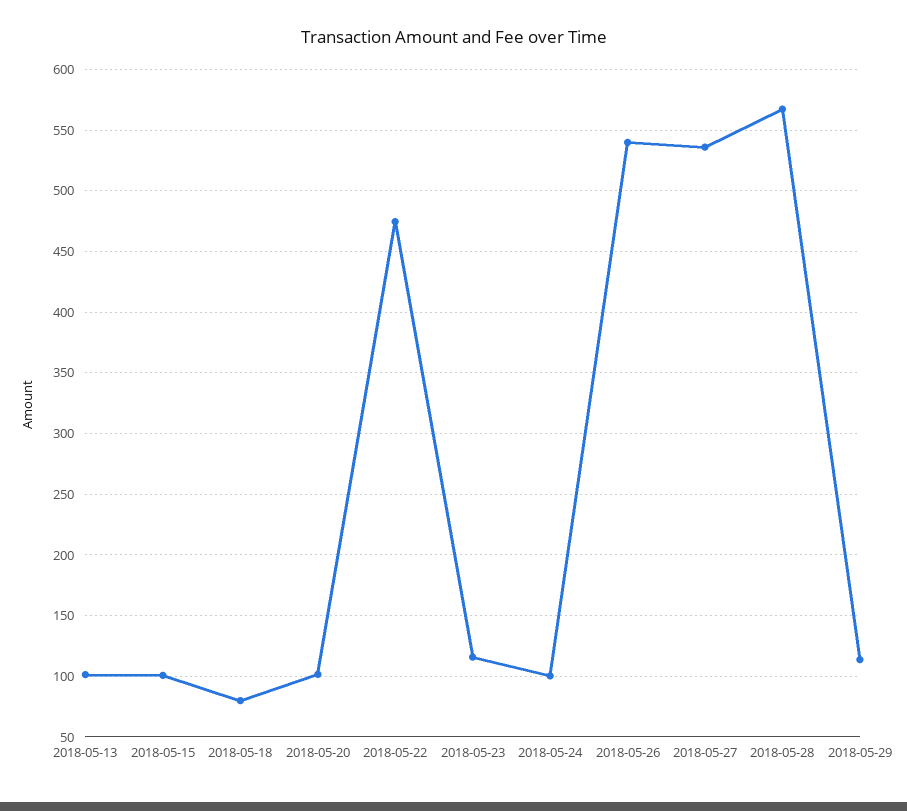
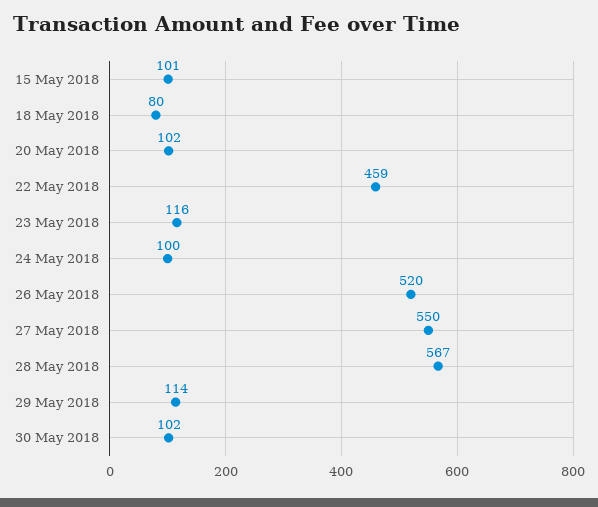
2018-05-13: 100 -> none
2018-05-22: 475 -> 459
2018-05-26: 540 -> 520
2018-05-27: 535 -> 550
30 May 2018: none -> 102

